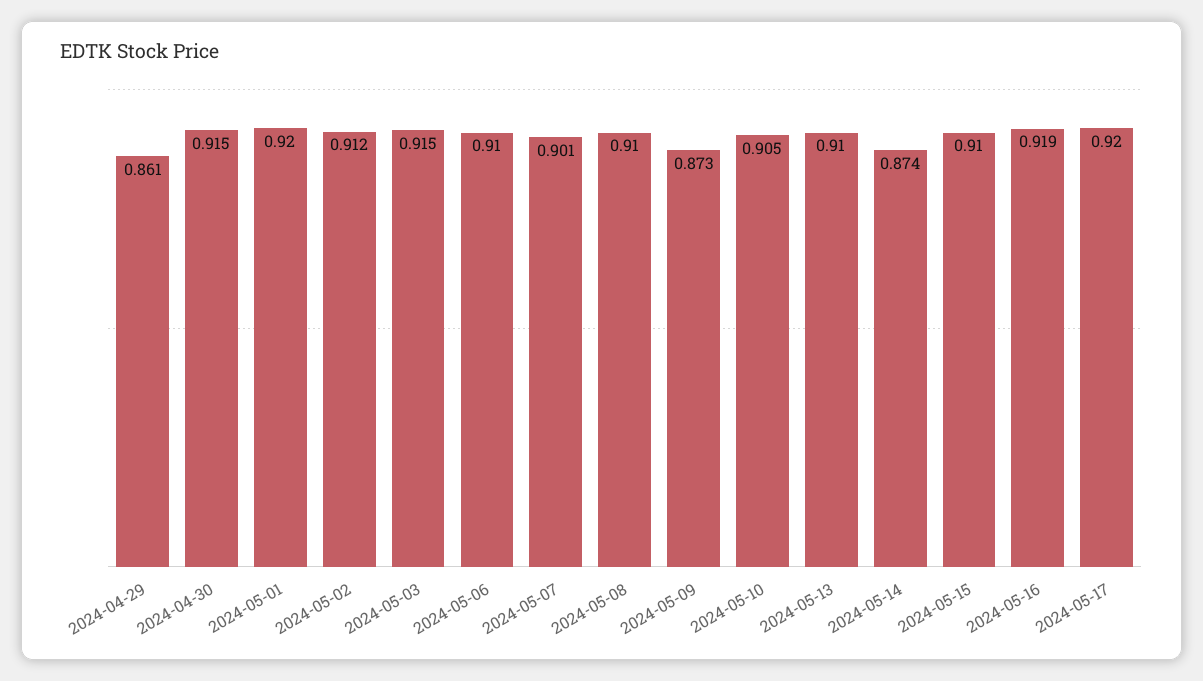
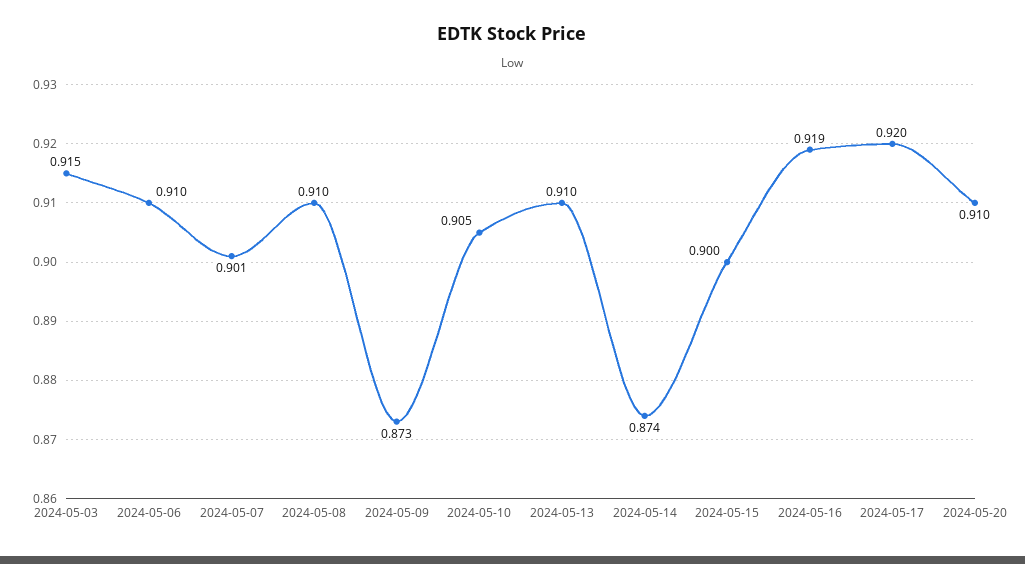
2024-04-29: 0.861 -> none
2024-04-30: 0.915 -> none
2024-05-01: 0.92 -> none
2024-05-02: 0.912 -> none
2024-05-15: 0.91 -> 0.9
2024-05-20: none -> 0.91

